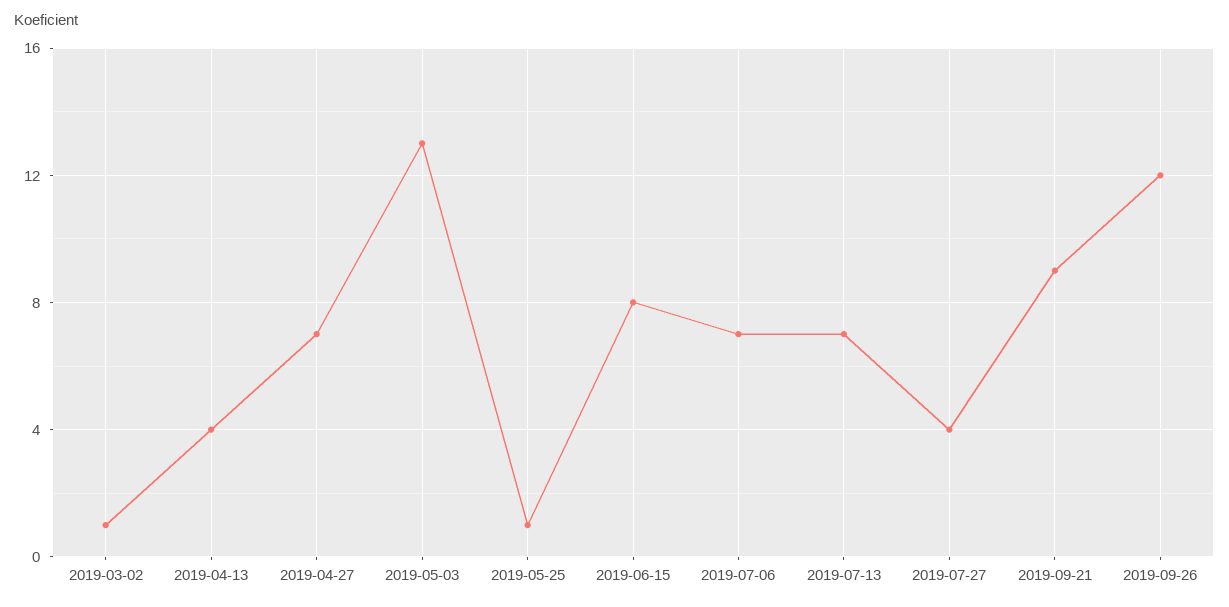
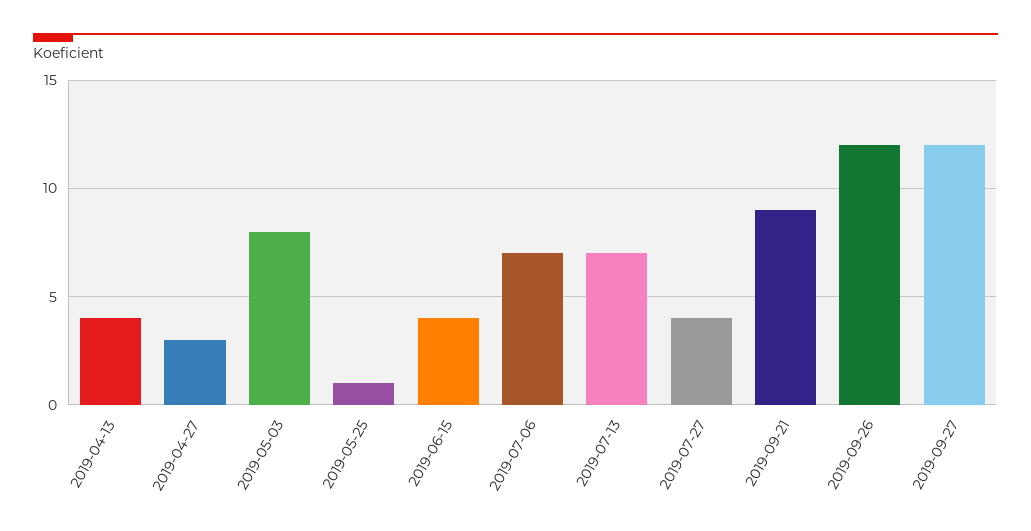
2019-03-02: 1 -> none
2019-04-27: 7 -> 3
2019-05-03: 13 -> 8
2019-06-15: 8 -> 4
2019-09-27: none -> 12

